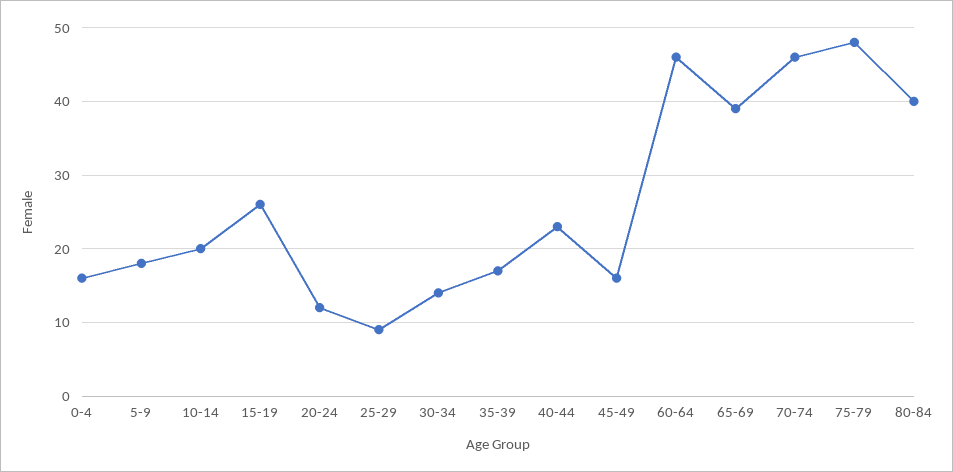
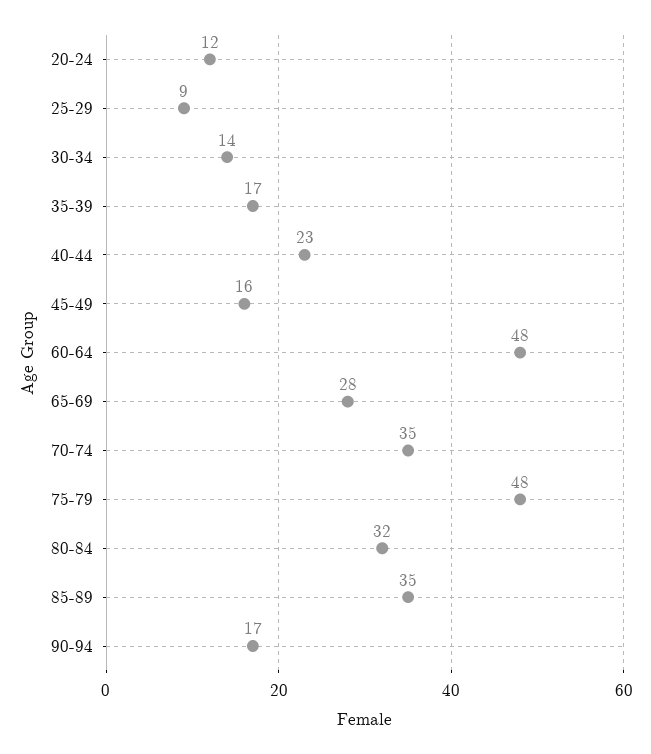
0-4: 16 -> none
5-9: 18 -> none
10-14: 20 -> none
15-19: 26 -> none
60-64: 46 -> 48
65-69: 39 -> 28
70-74: 46 -> 35
80-84: 40 -> 32
85-89: none -> 35
90-94: none -> 17

